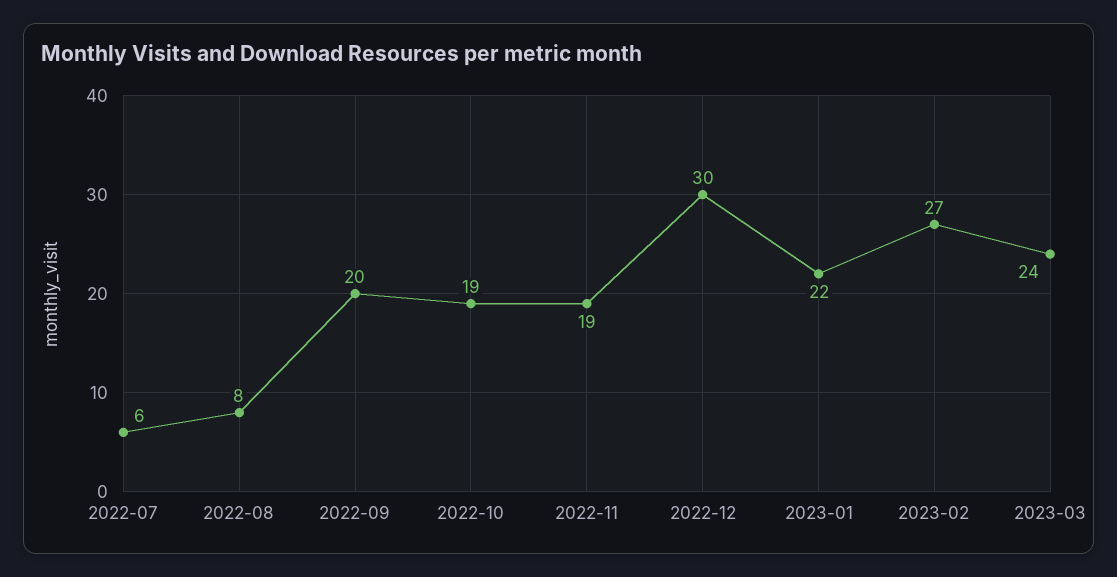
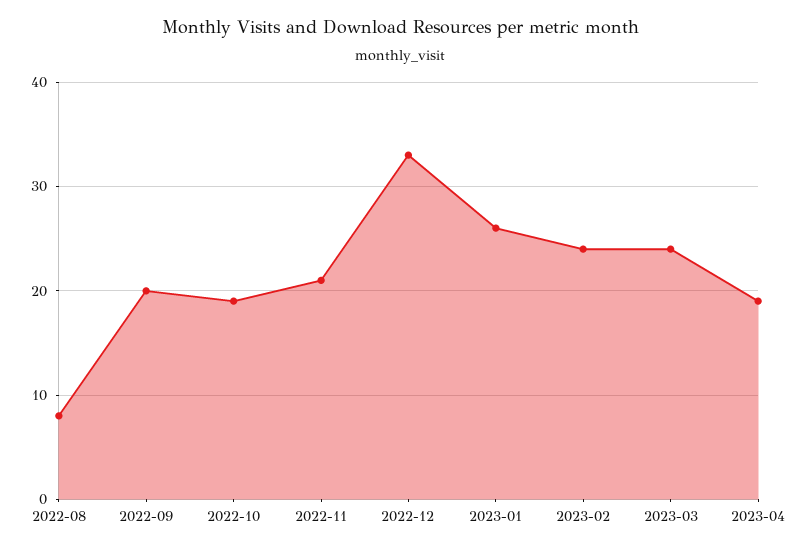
2022-07: 6 -> none
2022-11: 19 -> 21
2022-12: 30 -> 33
2023-01: 22 -> 26
2023-02: 27 -> 24
2023-04: none -> 19

